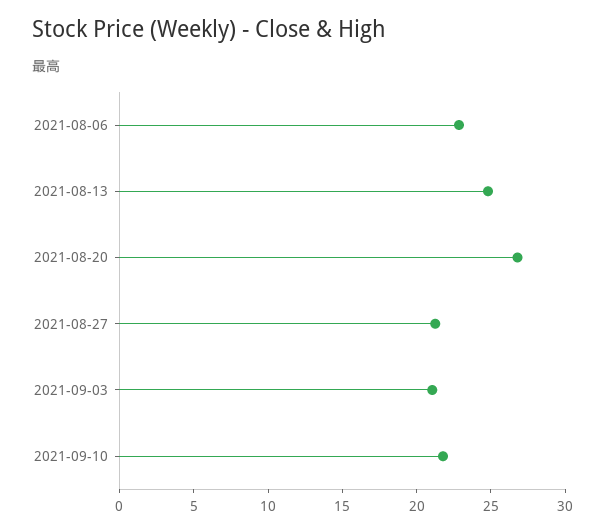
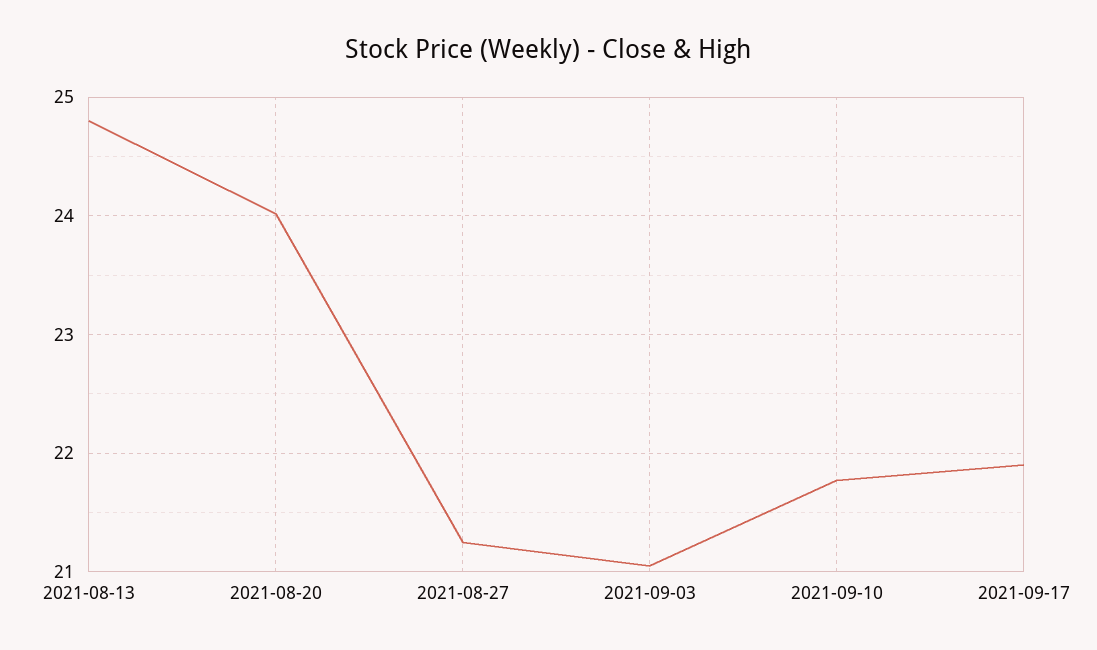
2021-08-06: 23 -> none
2021-08-20: 27 -> 24
2021-09-17: none -> 21.9

